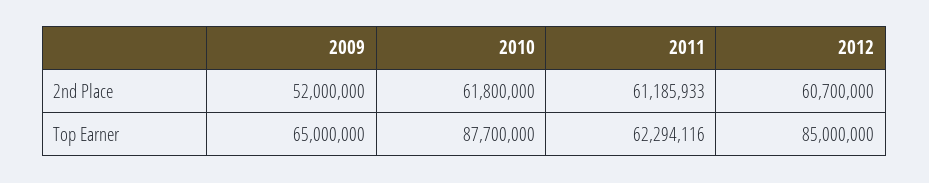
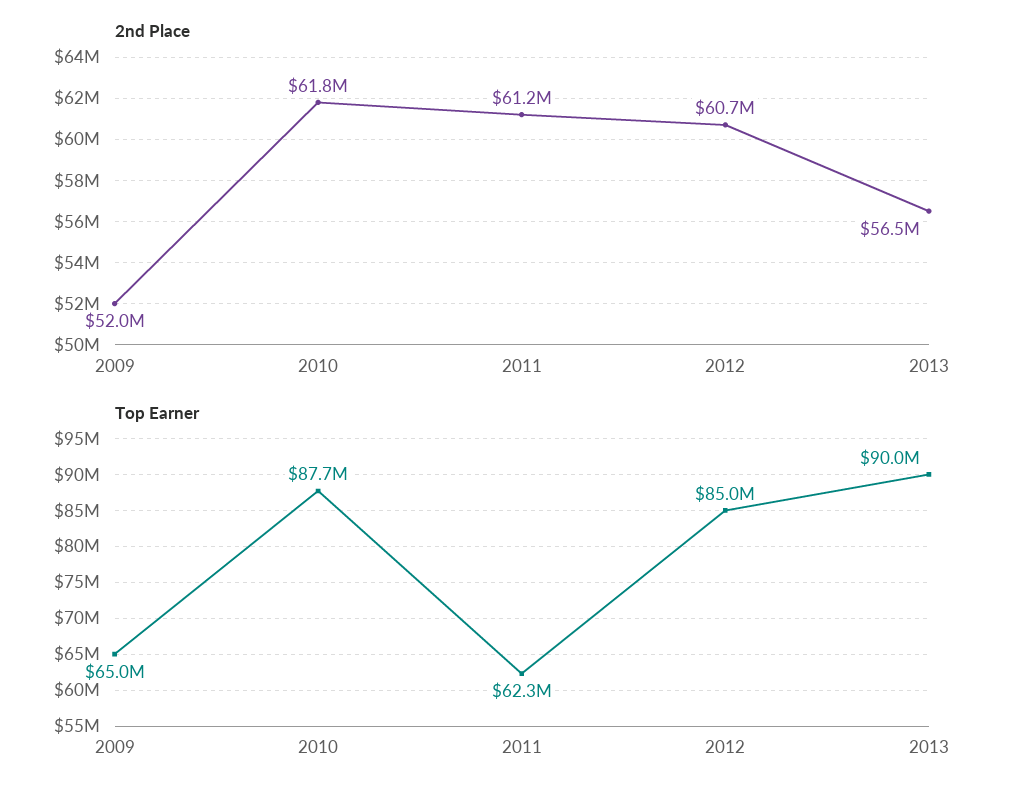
2nd Place, 2013: none -> 56500000
Top Earner, 2013: none -> 90000000

